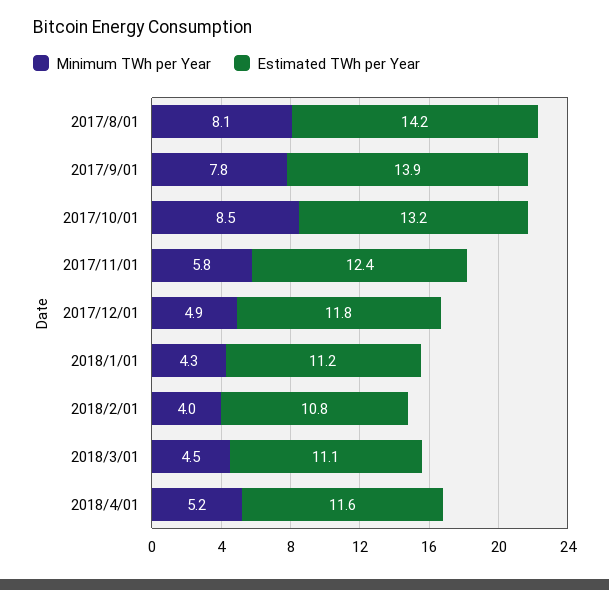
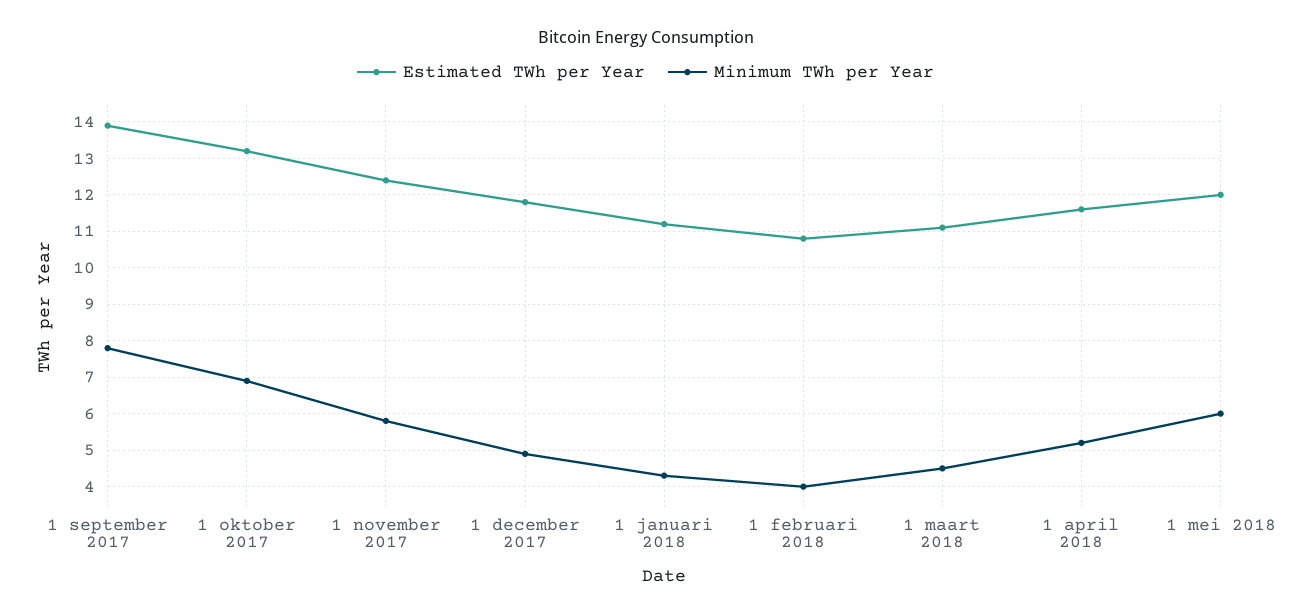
Minimum TWh per Year, 2017/8/01: 8.1 -> none
Estimated TWh per Year, 2017/8/01: 14.2 -> none
Minimum TWh per Year, 2017/10/01: 8.5 -> 7
Estimated TWh per Year, 1 mei 2018: none -> 12
Minimum TWh per Year, 1 mei 2018: none -> 6

